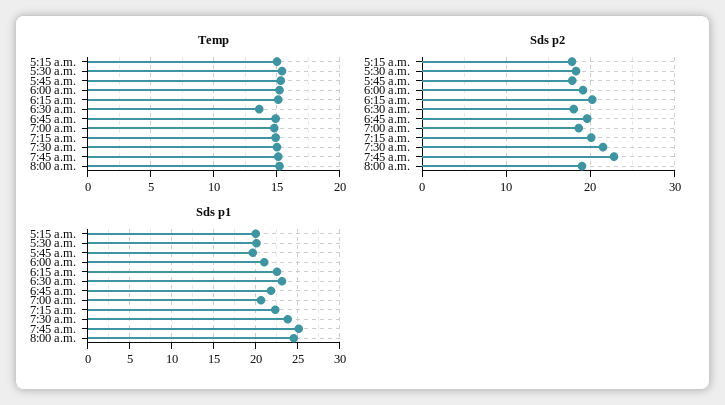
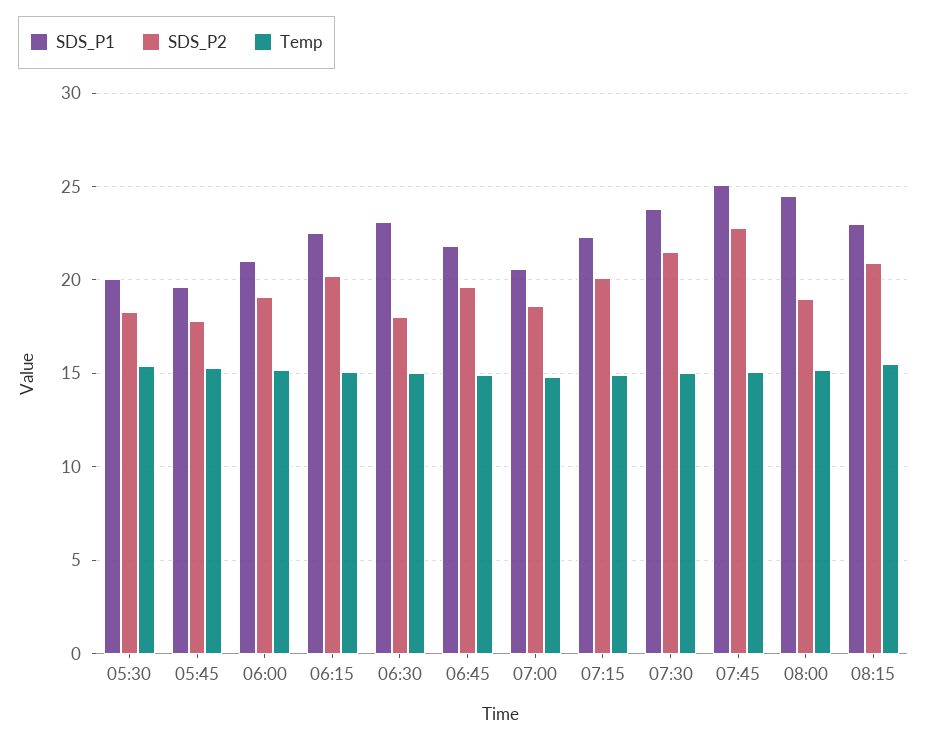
Temp, 5:15 a.m.: 15 -> none
Temp, 6:30 a.m.: 13.5 -> 15
Sds p2, 5:15 a.m.: 18 -> none
Sds p1, 5:15 a.m.: 20 -> none
Sds p1, 08:15: none -> 23
Sds p2, 08:15: none -> 21
Temp, 08:15: none -> 15.5

